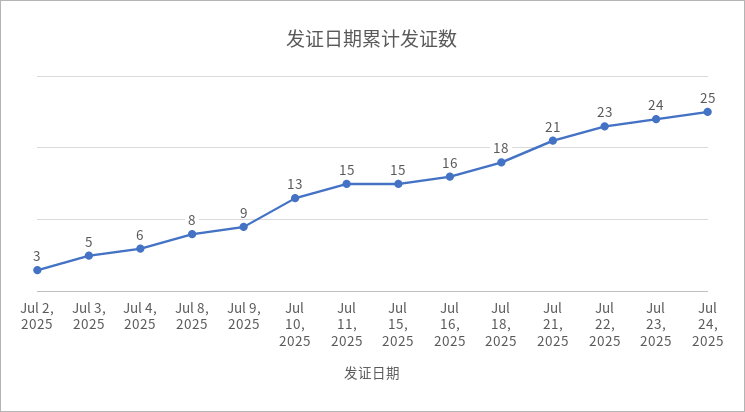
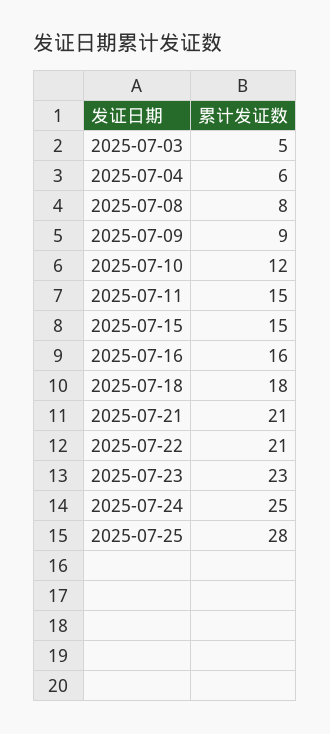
Jul 2, 2025: 3 -> none
Jul 10, 2025: 13 -> 12
Jul 22, 2025: 23 -> 21
Jul 23, 2025: 24 -> 23
2025-07-25: none -> 28

